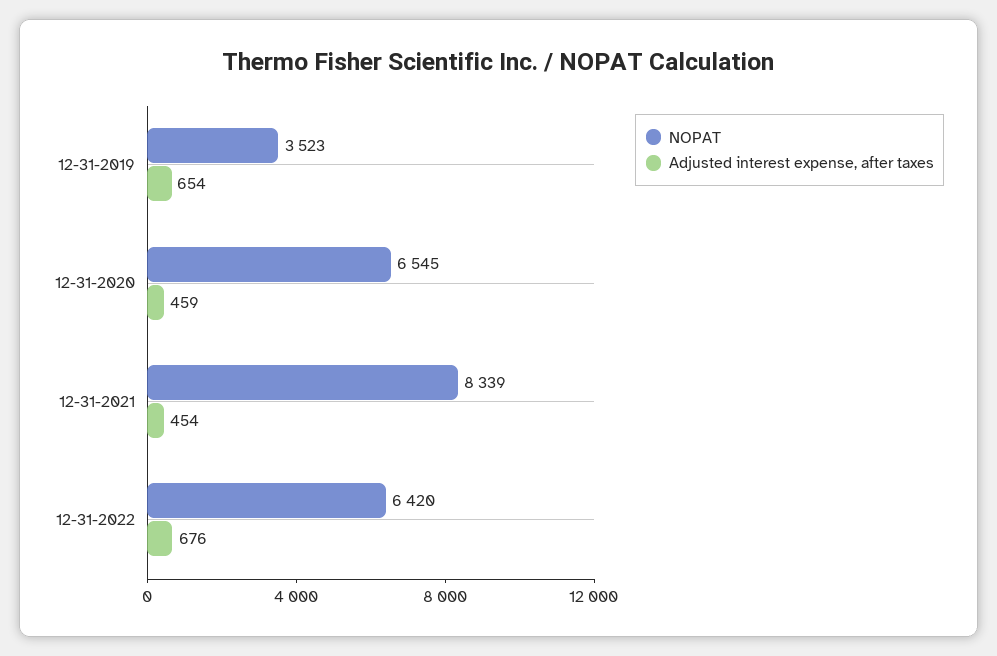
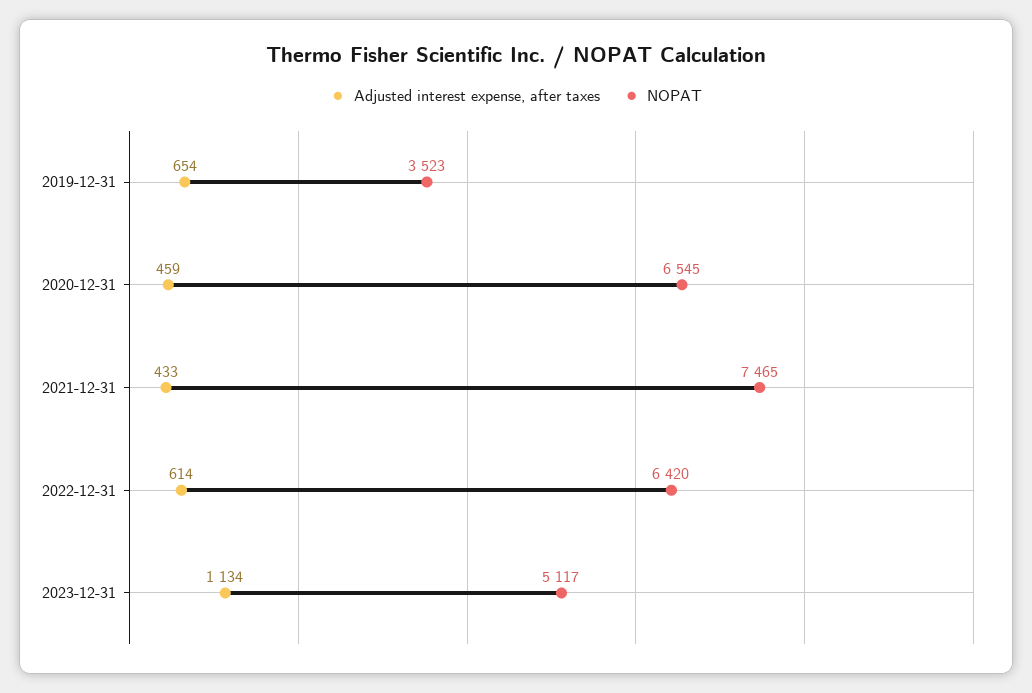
NOPAT, 12-31-2021: 8339 -> 7465
Adjusted interest expense, after taxes, 12-31-2021: 454 -> 433
Adjusted interest expense, after taxes, 12-31-2022: 676 -> 614
Adjusted interest expense, after taxes, 2023-12-31: none -> 1134
NOPAT, 2023-12-31: none -> 5117

